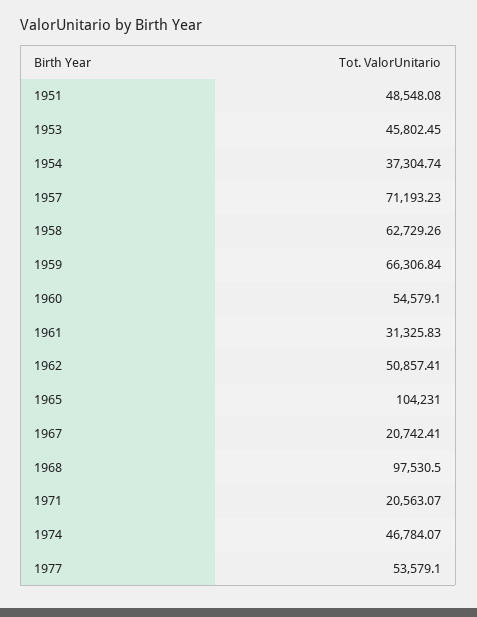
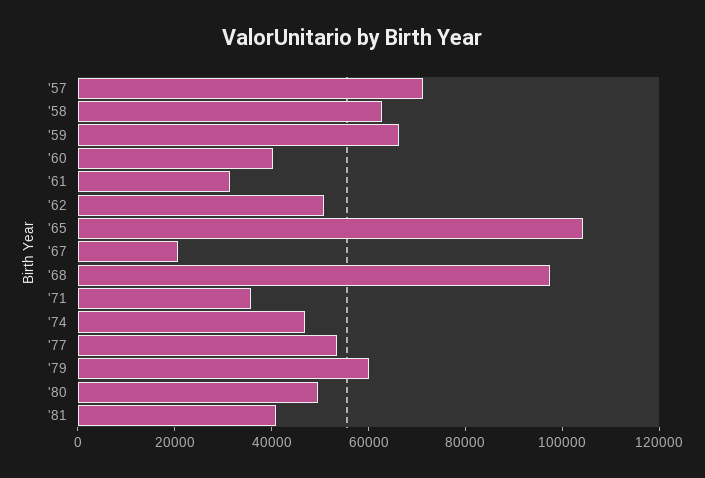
1951: 48548.08 -> none
1953: 45802.45 -> none
1954: 37304.74 -> none
1960: 54579.1 -> 40000
1971: 20563.07 -> 35000
'79: none -> 60000
'80: none -> 50000
'81: none -> 40000

